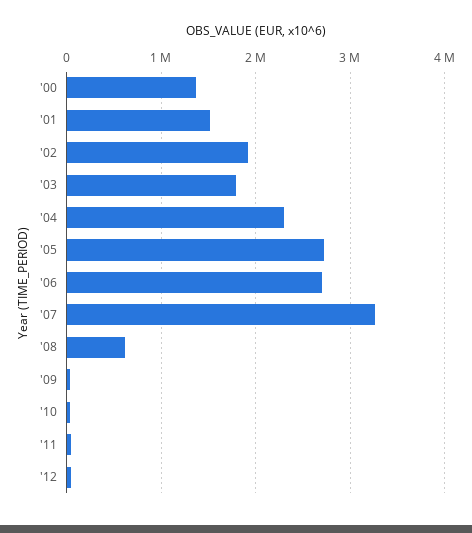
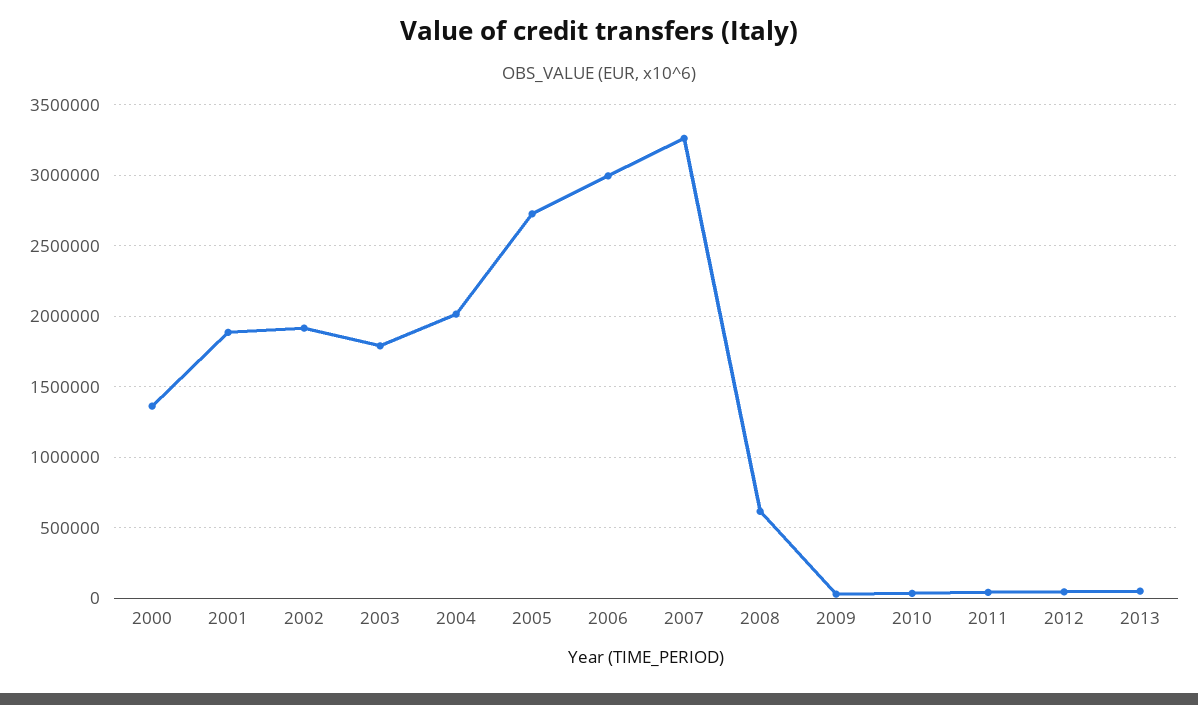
'01: 1500000 -> 1900000
'04: 2300000 -> 2000000
'06: 2700000 -> 3000000
2013: none -> 50000

